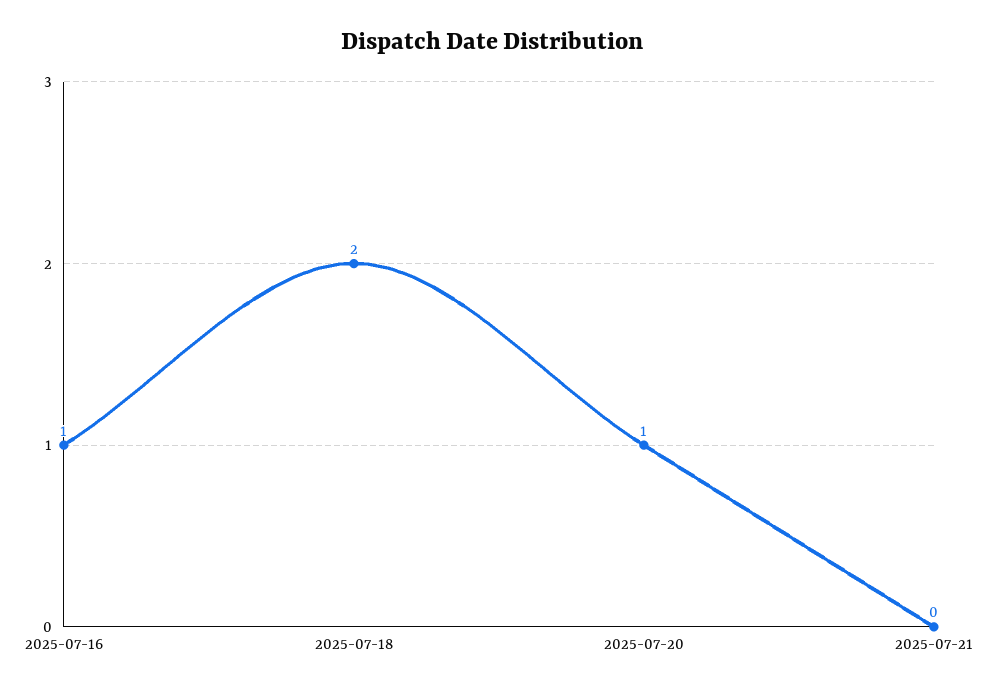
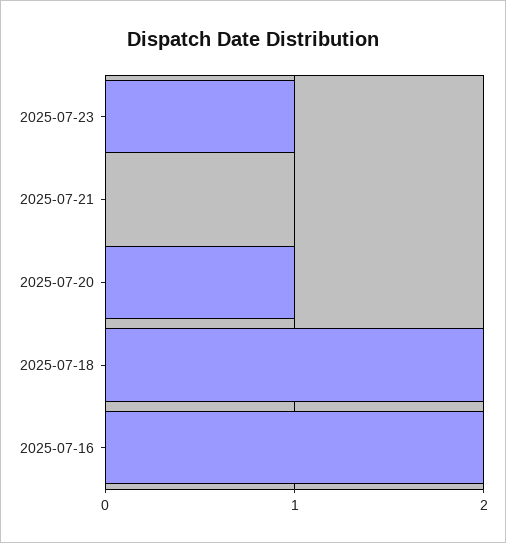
2025-07-16: 1 -> 2
2025-07-23: none -> 1

